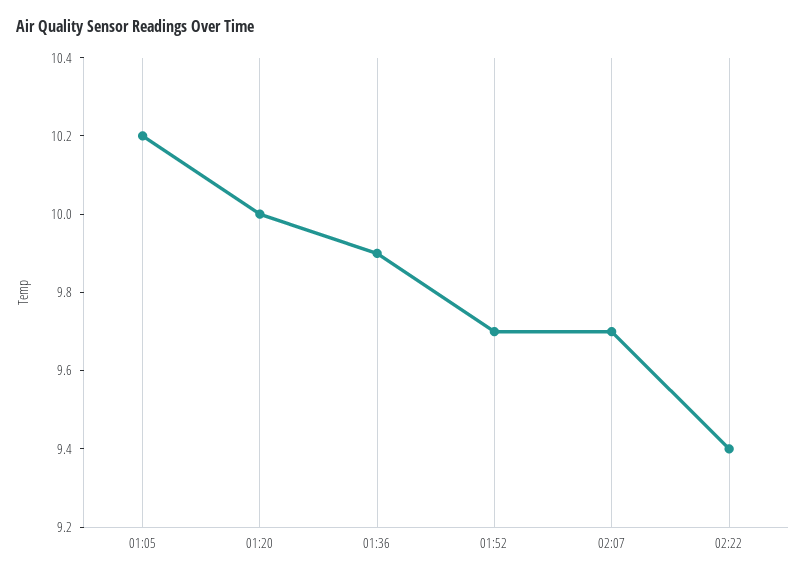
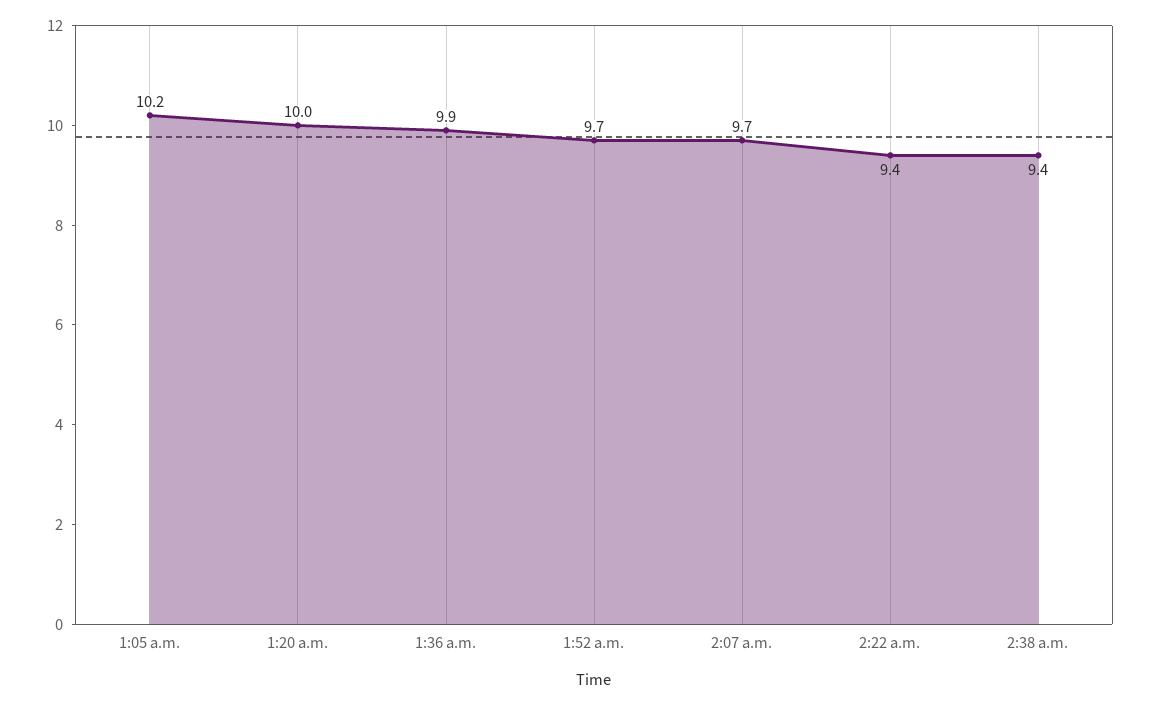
2:38 a.m.: none -> 9.4

